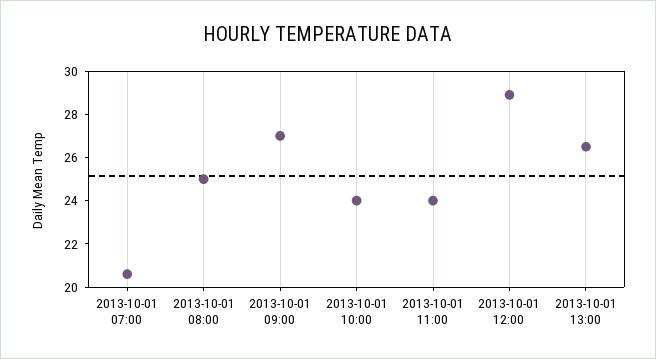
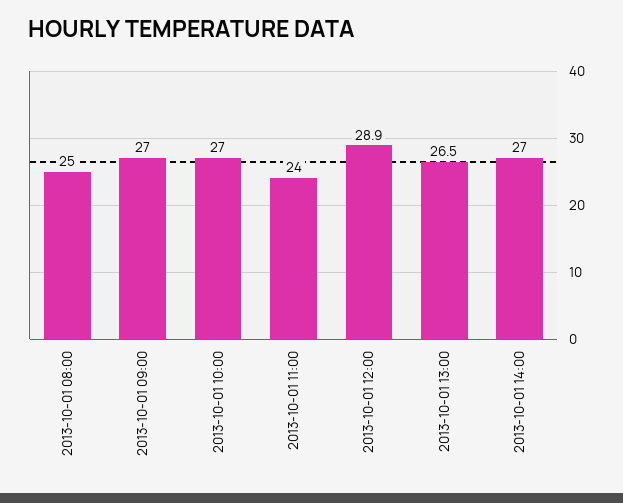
2013-10-01 07:00: 20.5 -> none
2013-10-01 10:00: 24 -> 27
2013-10-01 14:00: none -> 27

